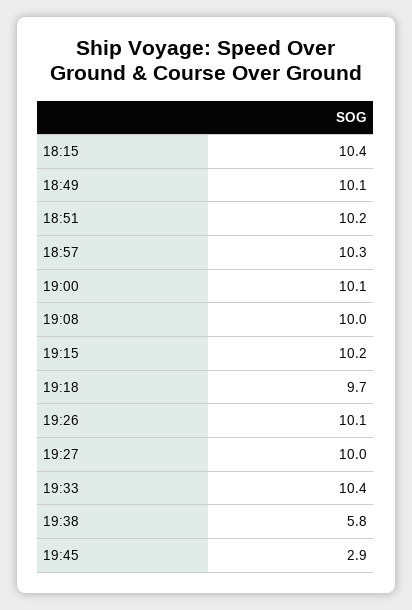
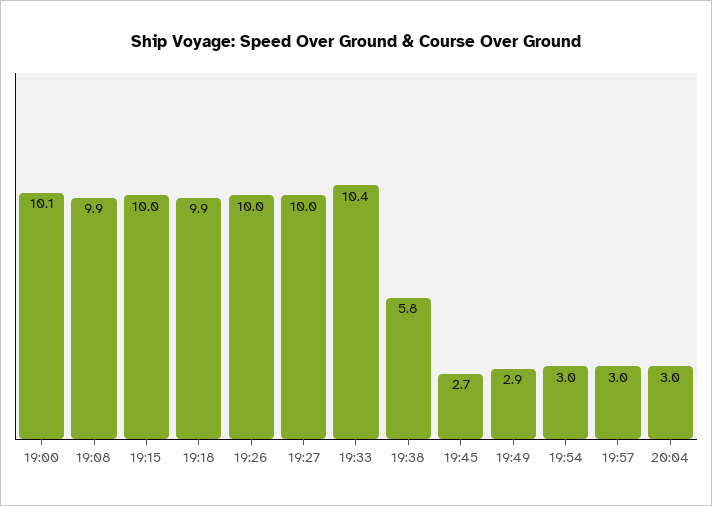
18:15: 10.4 -> none
18:49: 10.1 -> none
18:51: 10.2 -> none
18:57: 10.3 -> none
19:08: 10 -> 9.9
19:15: 10.2 -> 10
19:18: 9.7 -> 9.9
19:26: 10.1 -> 10
19:45: 2.9 -> 2.7
19:49: none -> 2.9
19:54: none -> 3
19:57: none -> 3
20:04: none -> 3

